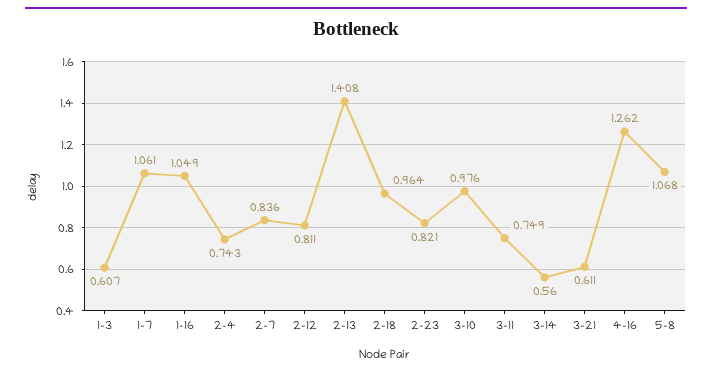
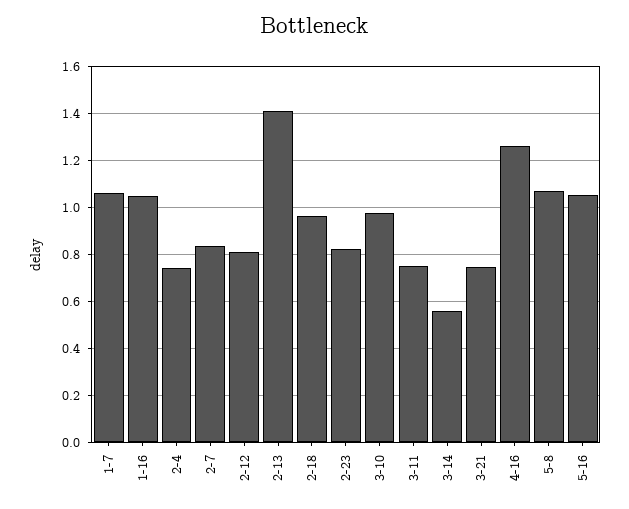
1-3: 0.607 -> none
3-21: 0.611 -> 0.75
5-16: none -> 1.05

